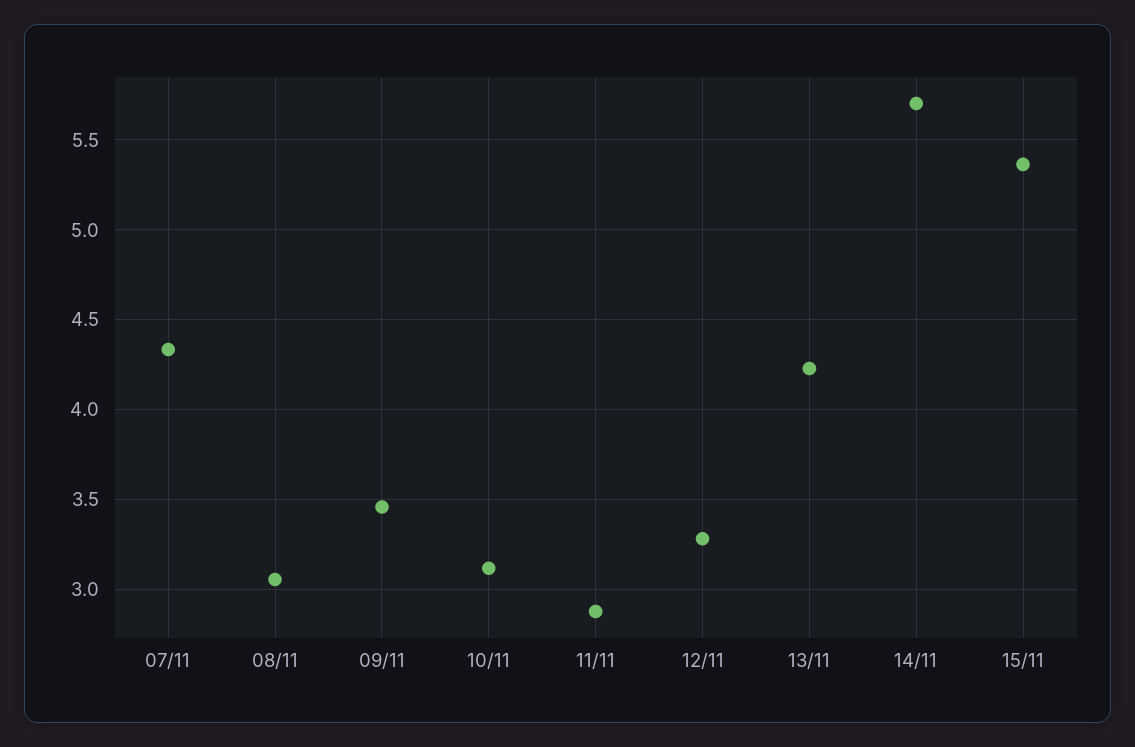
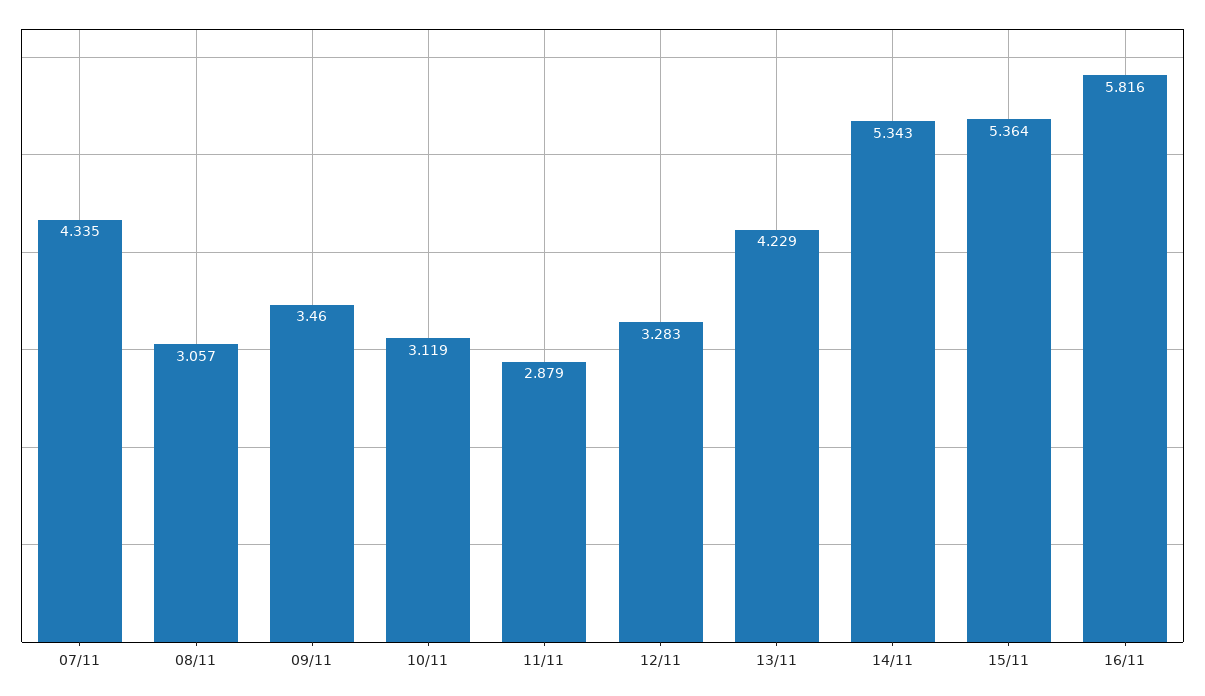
14/11: 5.7 -> 5.343
16/11: none -> 5.816

